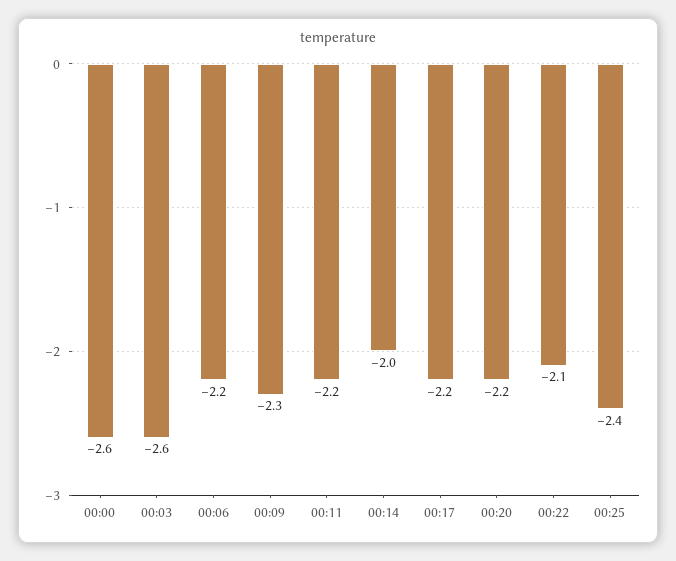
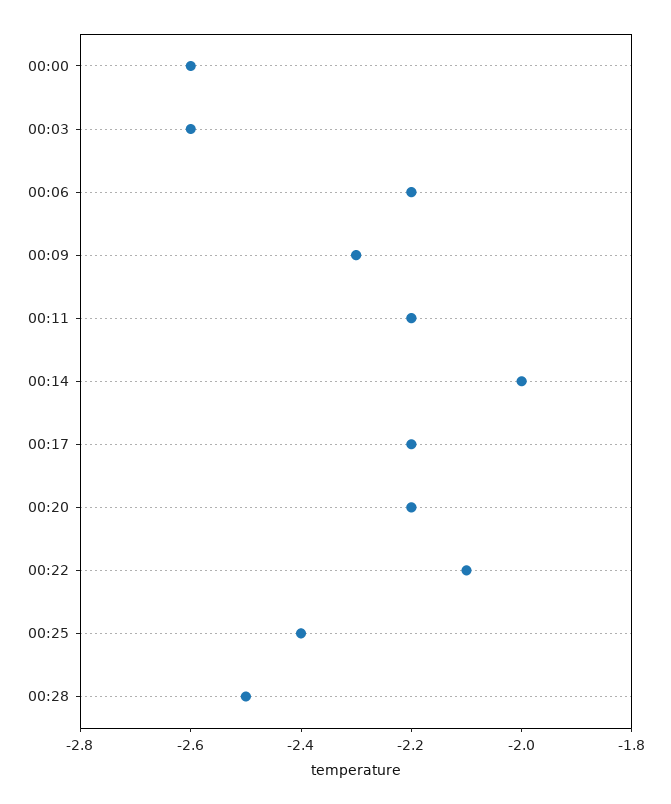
00:28: none -> -2.5

